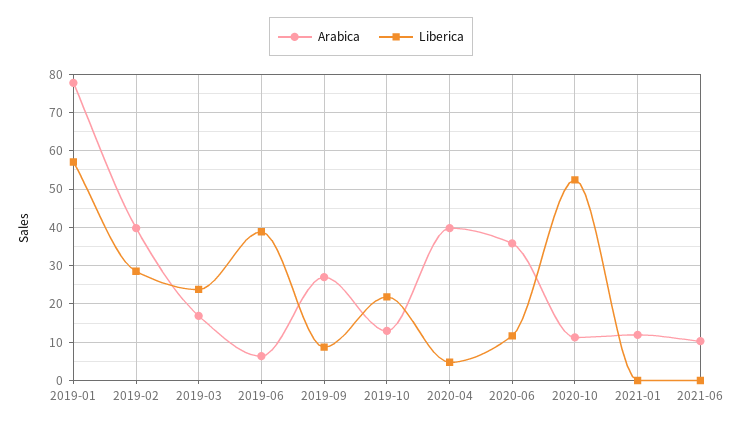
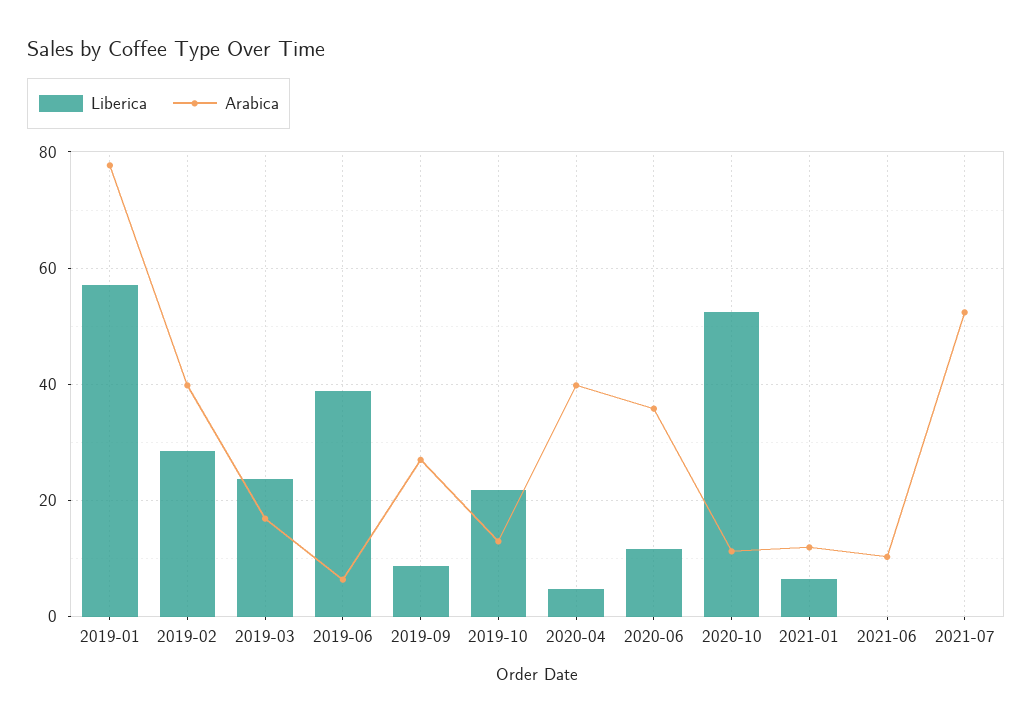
Liberica, 2021-01: 0 -> 6
Liberica, 2021-07: none -> 0
Arabica, 2021-07: none -> 52

